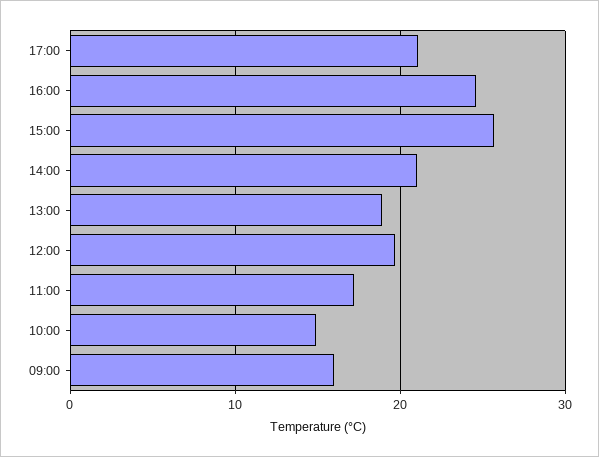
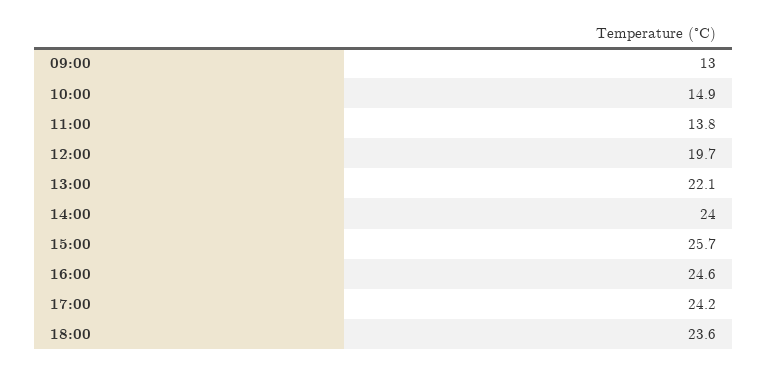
17:00: 21 -> 24.2
14:00: 21 -> 24
13:00: 19 -> 22.1
11:00: 17 -> 13.8
09:00: 16 -> 13
18:00: none -> 23.6

